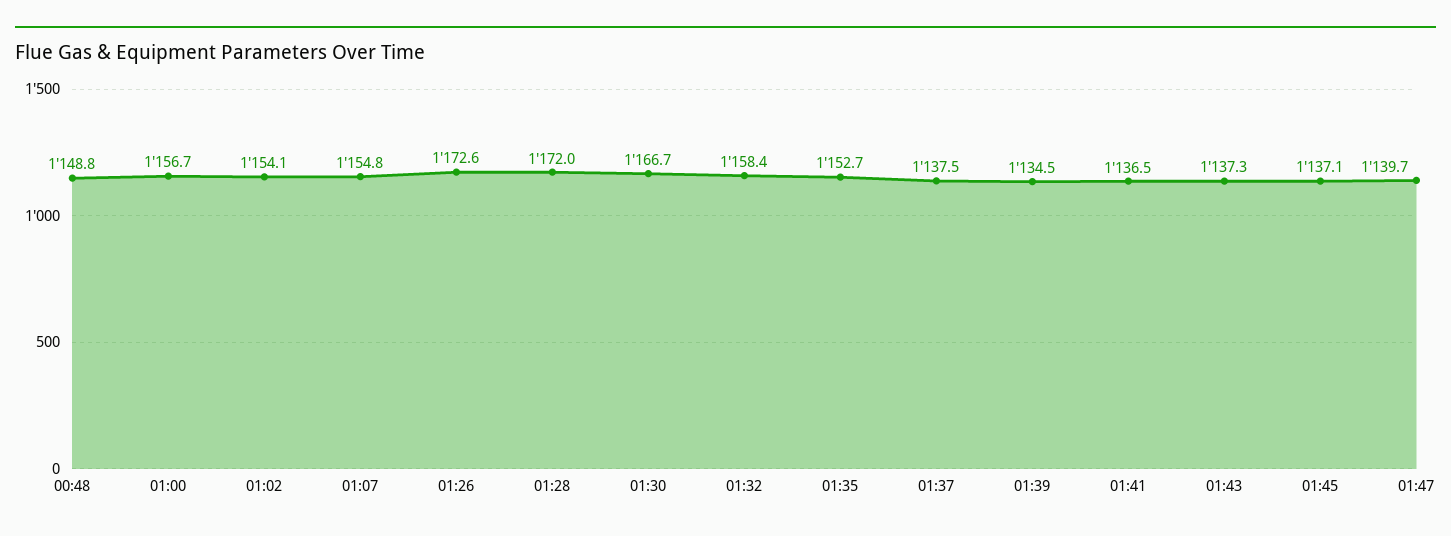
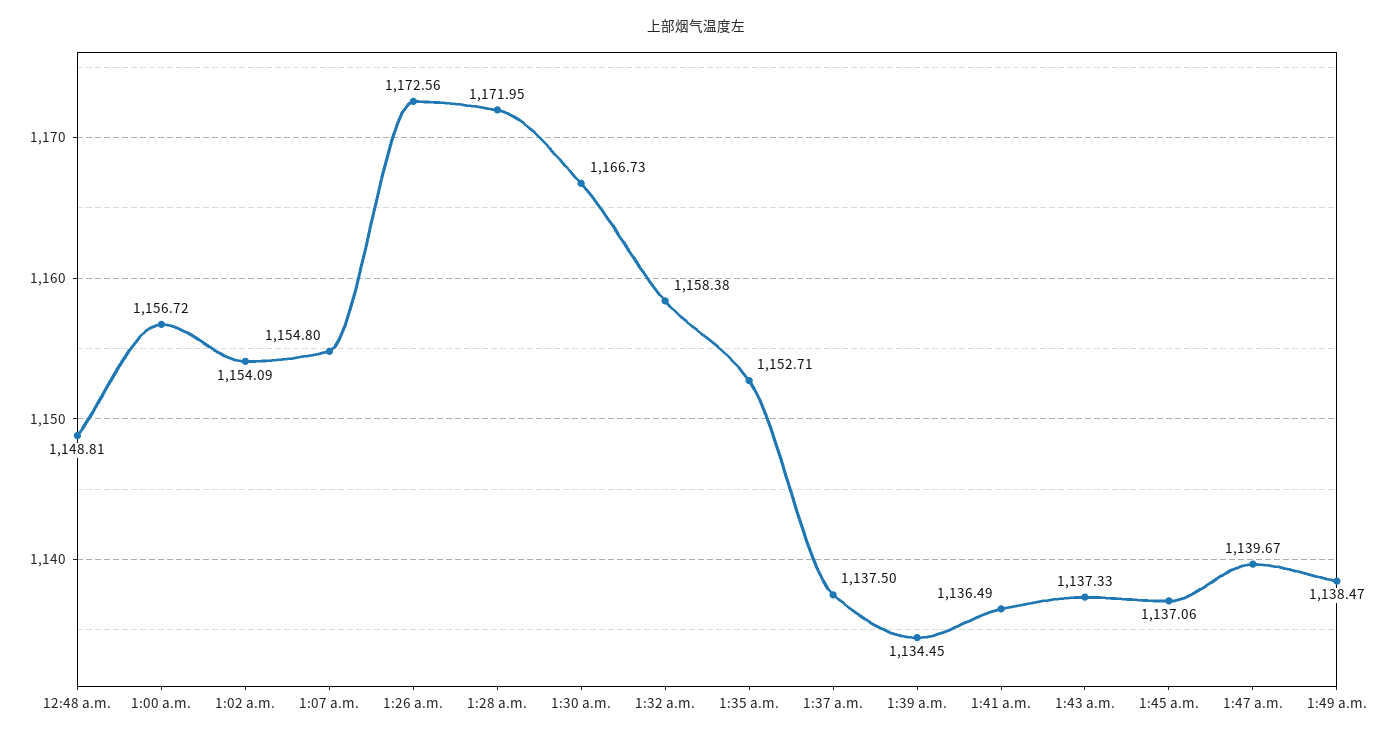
1:49 a.m.: none -> 1138.47

